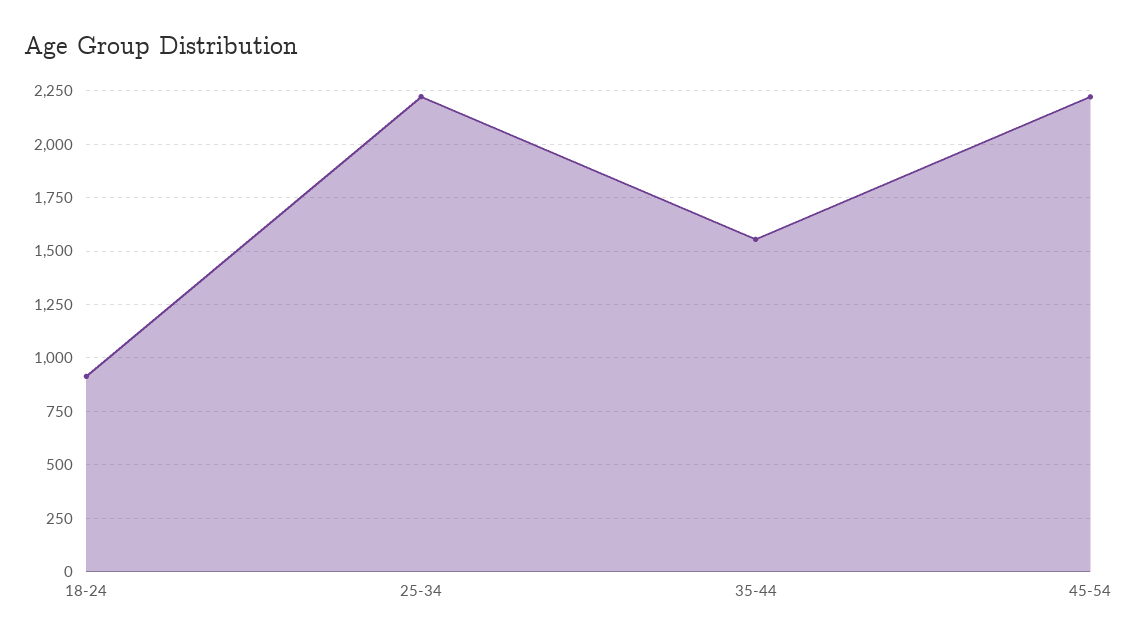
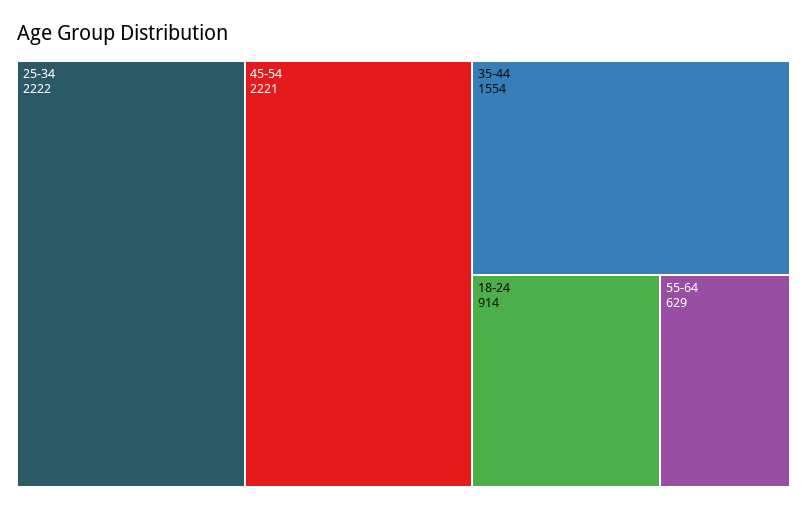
55-64: none -> 629

